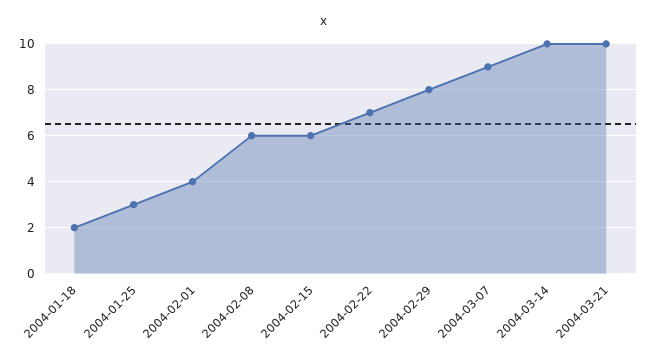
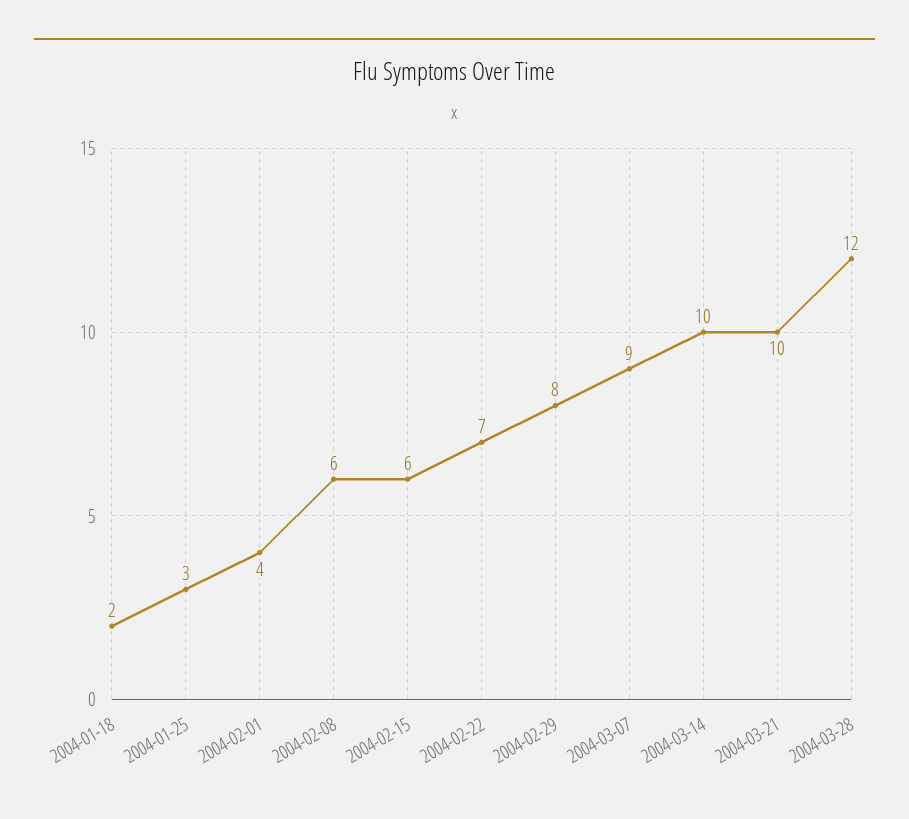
2004-03-28: none -> 12

